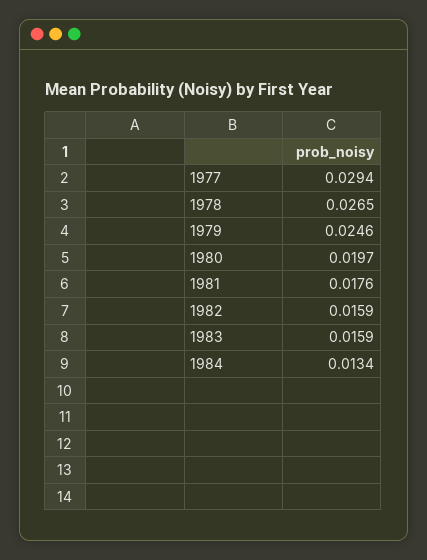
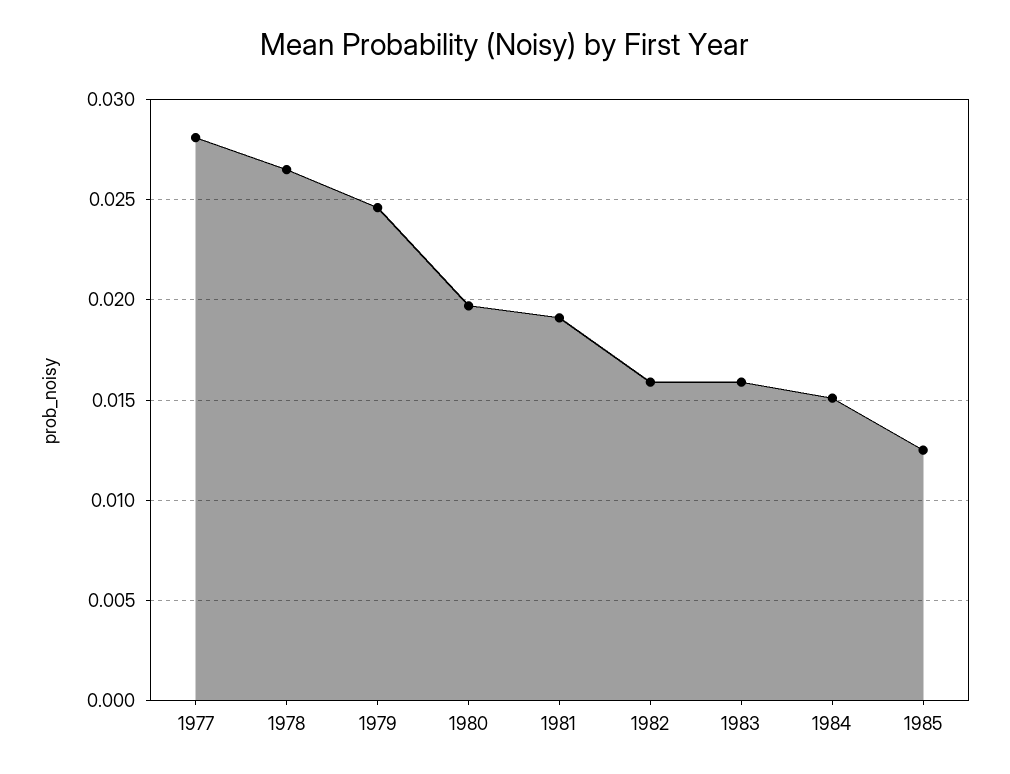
1977: 0.0294 -> 0.028
1981: 0.0176 -> 0.019
1984: 0.0134 -> 0.015
1985: none -> 0.0125

